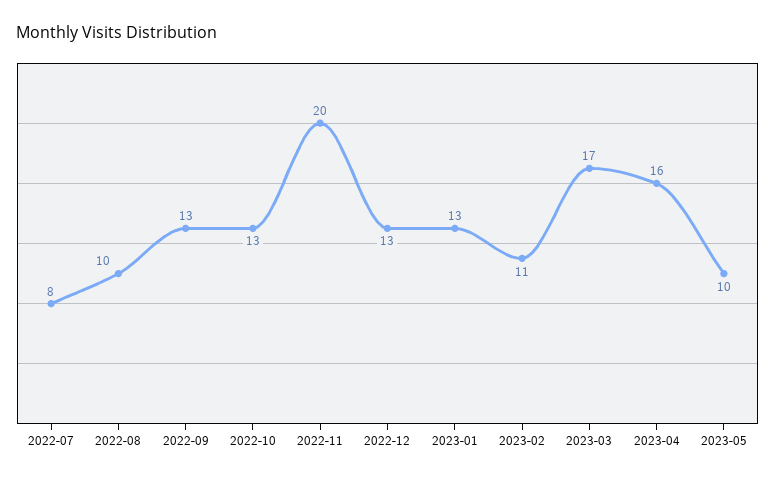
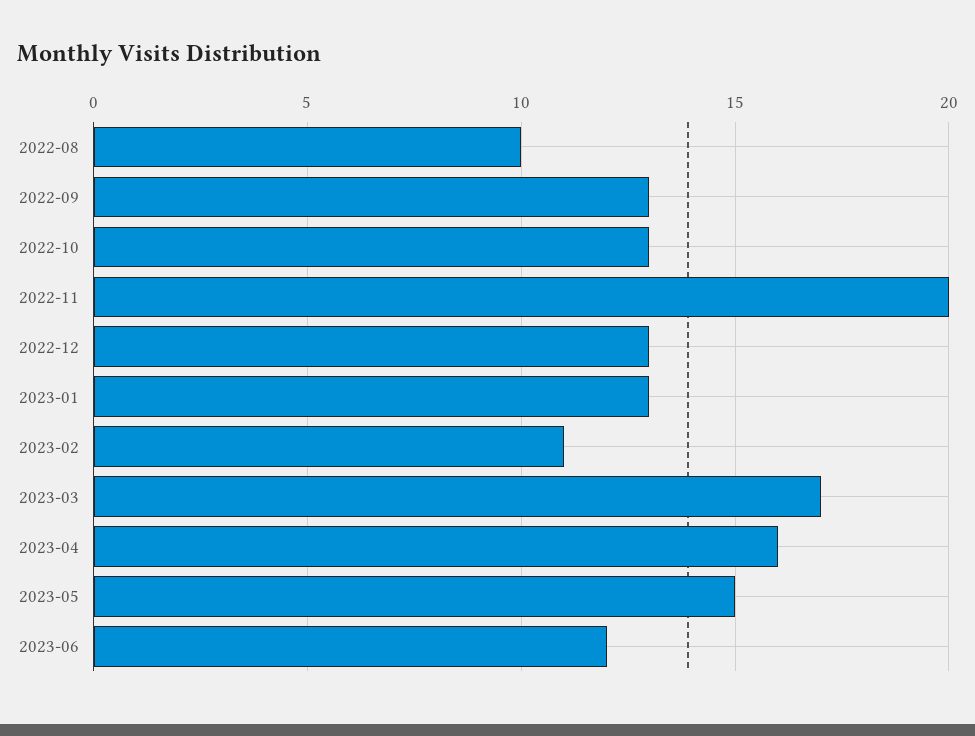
2022-07: 8 -> none
2023-05: 10 -> 15
2023-06: none -> 12

